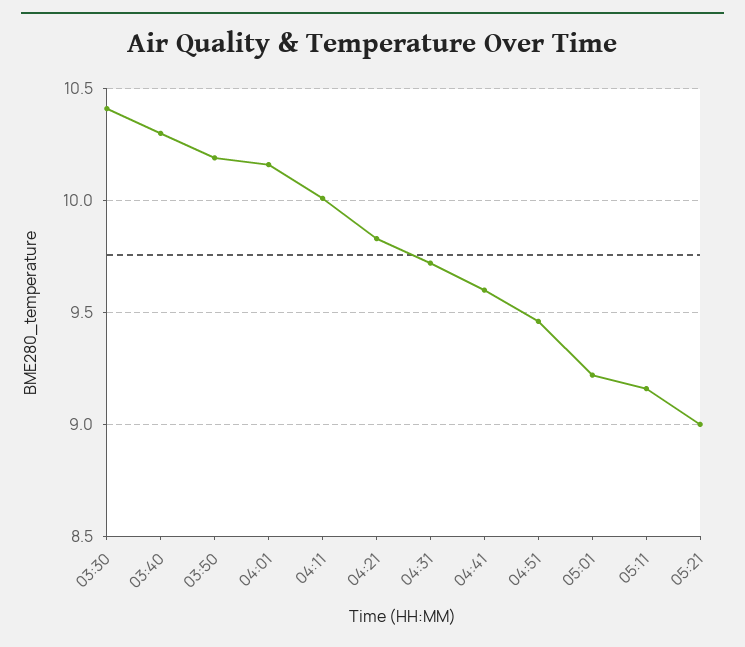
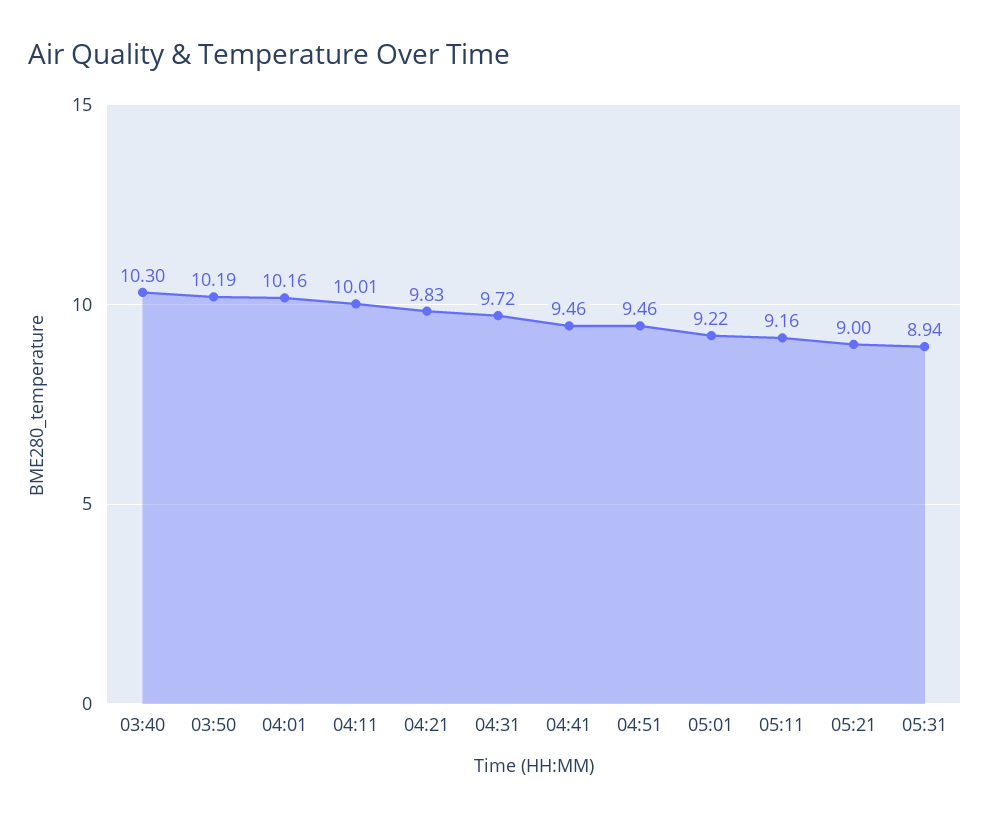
03:30: 10.4 -> none
04:41: 9.6 -> 9.46
05:31: none -> 8.94

